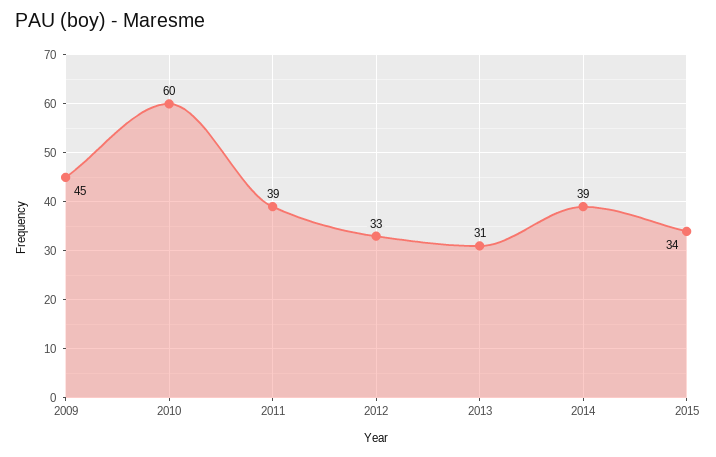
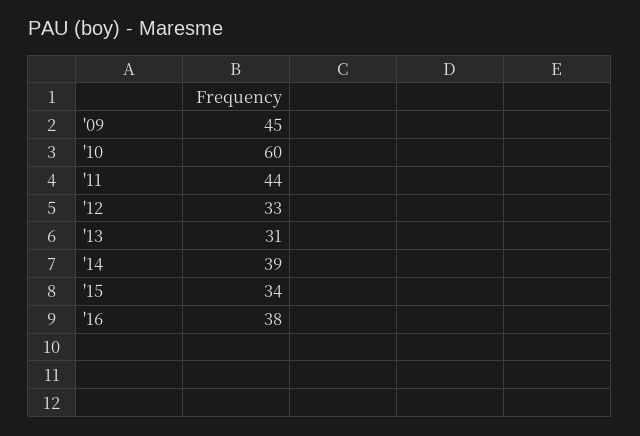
2011: 39 -> 44
'16: none -> 38

